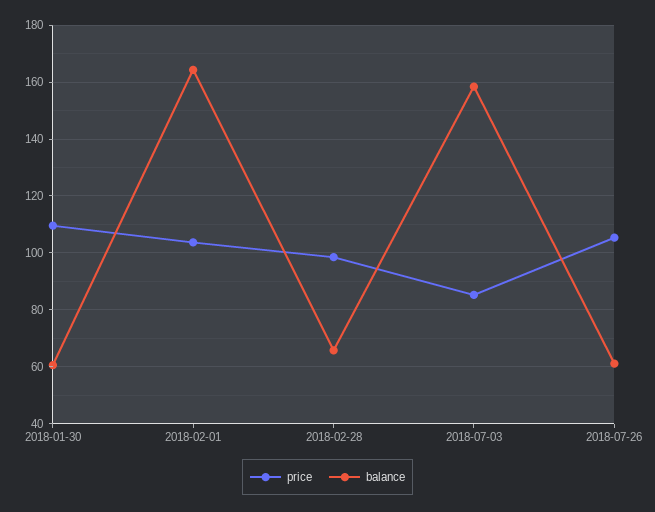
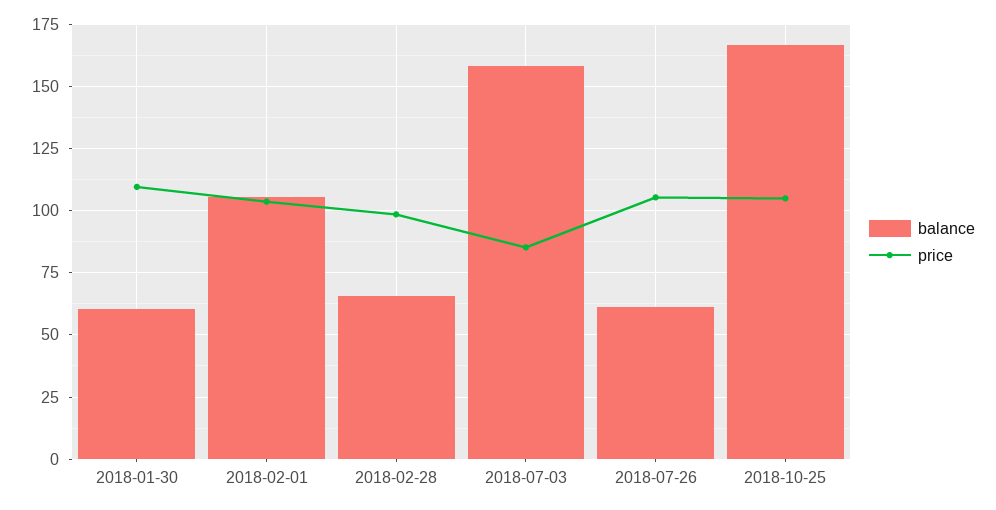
balance, 2018-02-01: 165 -> 105
balance, 2018-10-25: none -> 167.5
price, 2018-10-25: none -> 105

